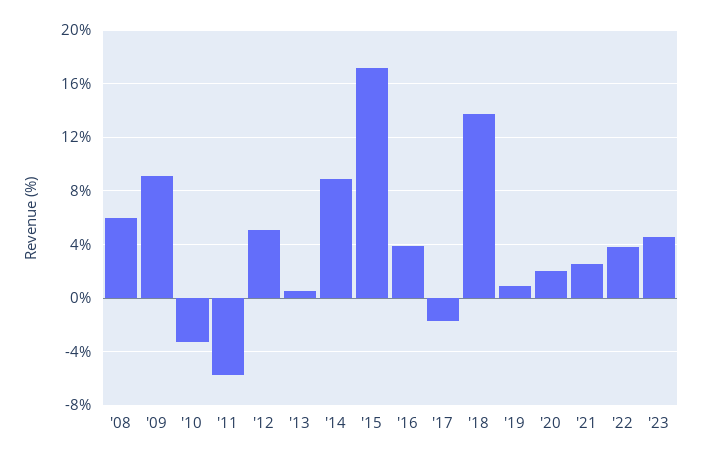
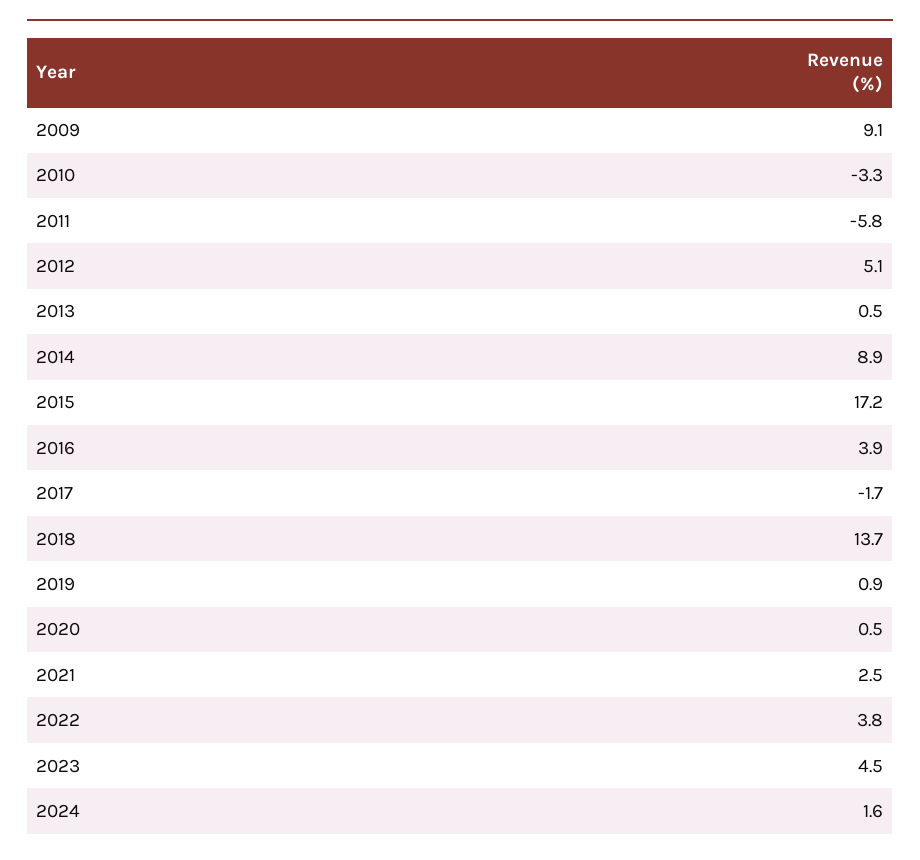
'08: 6 -> none
'20: 2 -> 0.5
2024: none -> 1.6

